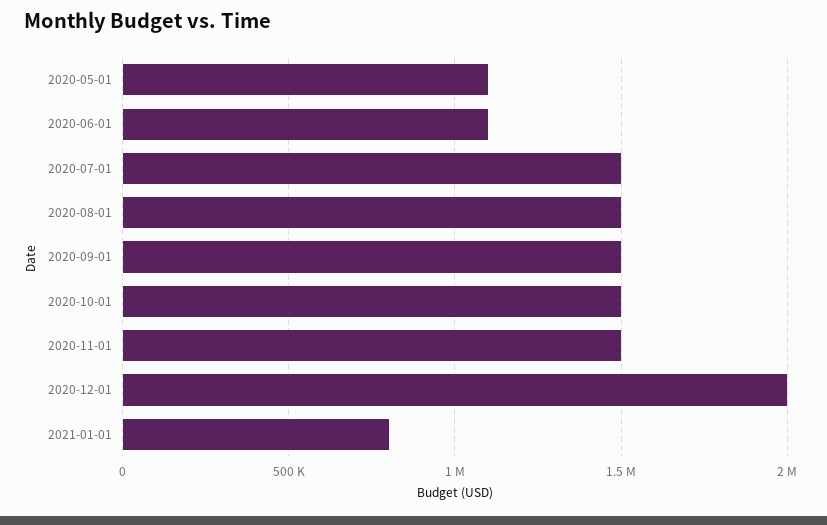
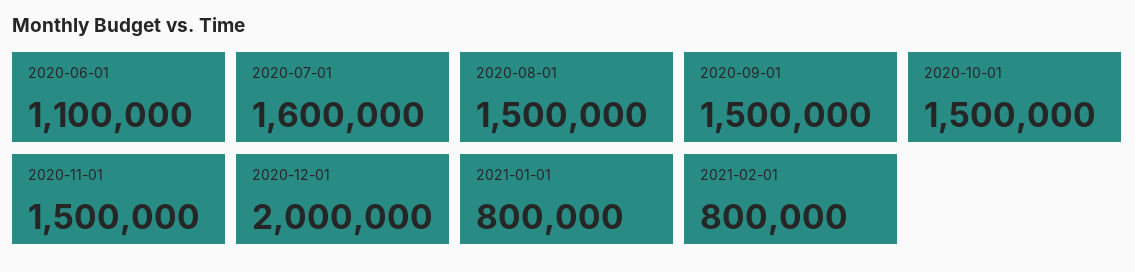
2020-05-01: 1100000 -> none
2020-07-01: 1500000 -> 1600000
2021-02-01: none -> 800000

